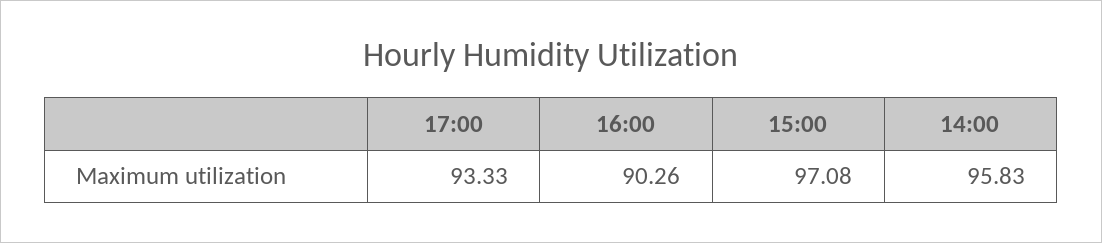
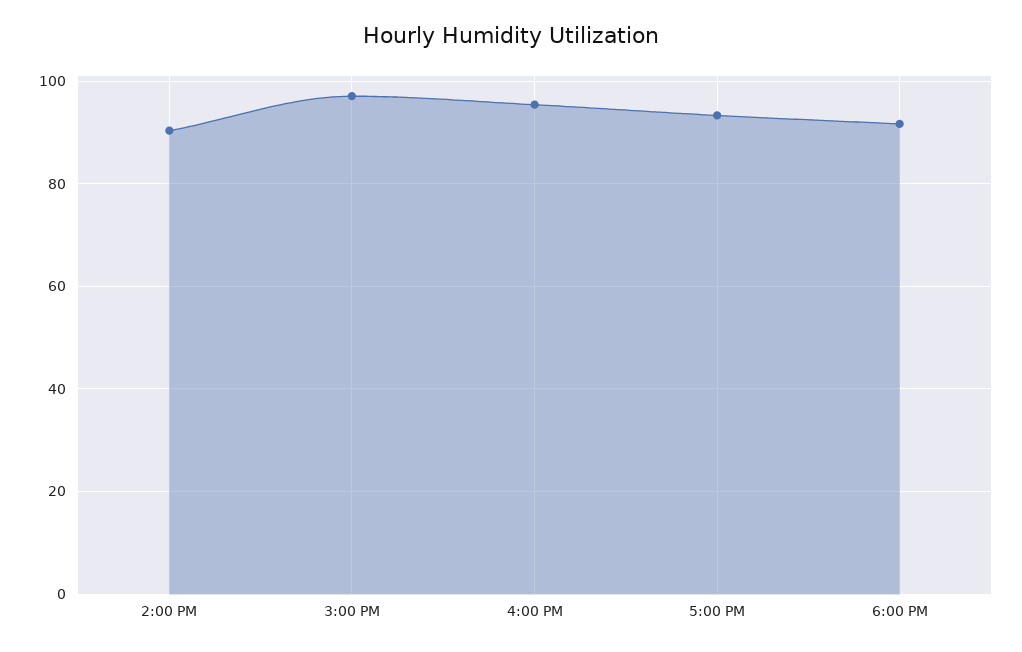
16:00: 90.26 -> 96
14:00: 95.83 -> 90
6:00 PM: none -> 92

